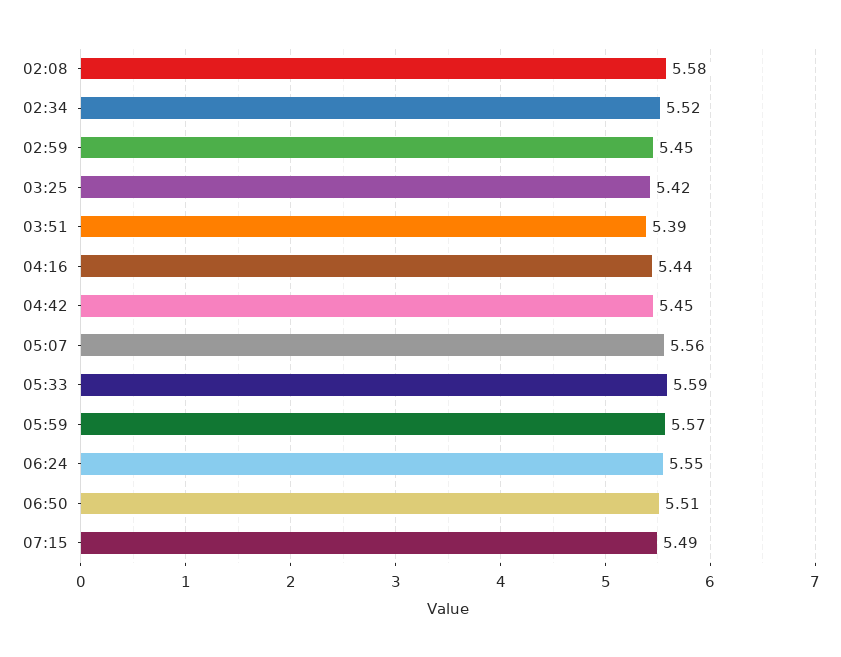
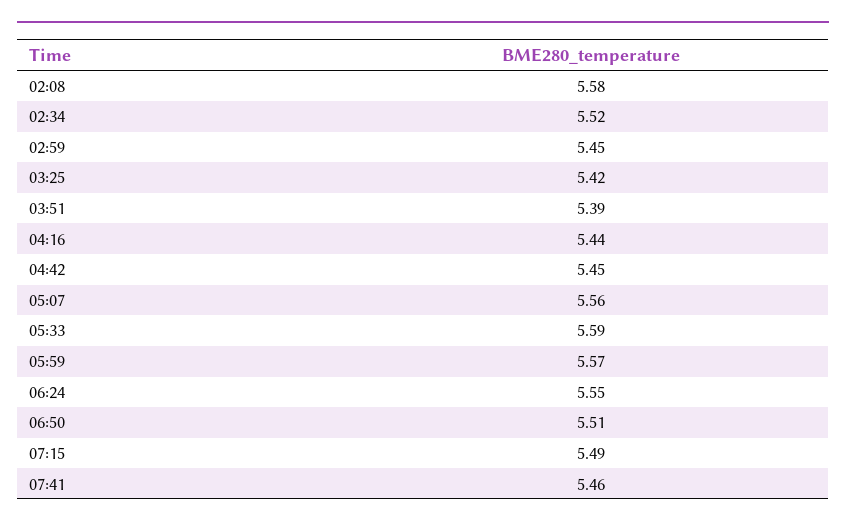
07:41: none -> 5.46

